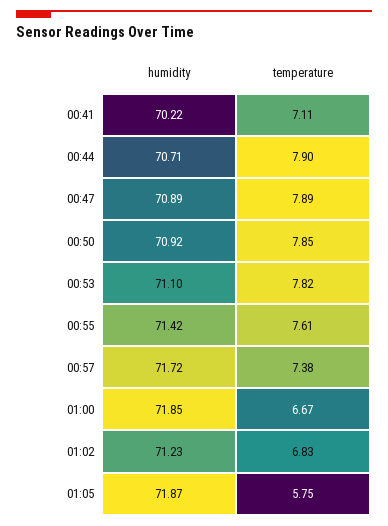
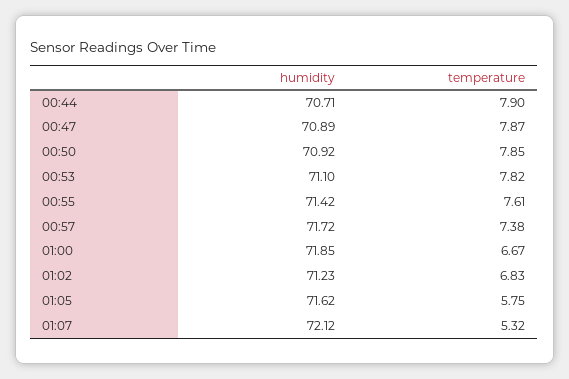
humidity, 00:41: 70.22 -> none
temperature, 00:41: 7.11 -> none
temperature, 00:47: 7.89 -> 7.87
humidity, 01:05: 71.87 -> 71.62
humidity, 01:07: none -> 72.12
temperature, 01:07: none -> 5.32

